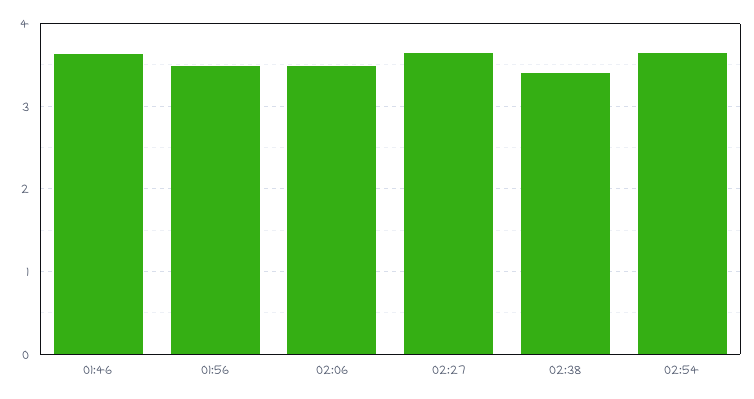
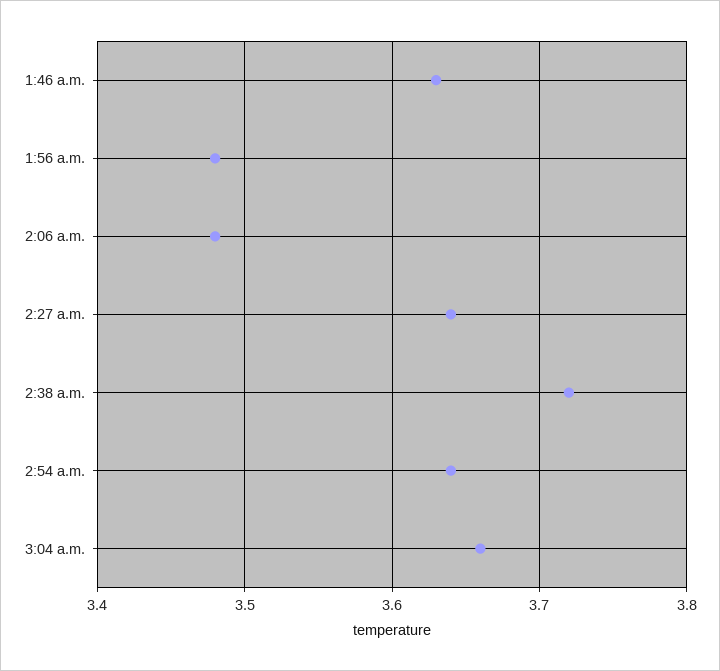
02:38: 3.4 -> 3.72
3:04 a.m.: none -> 3.66

